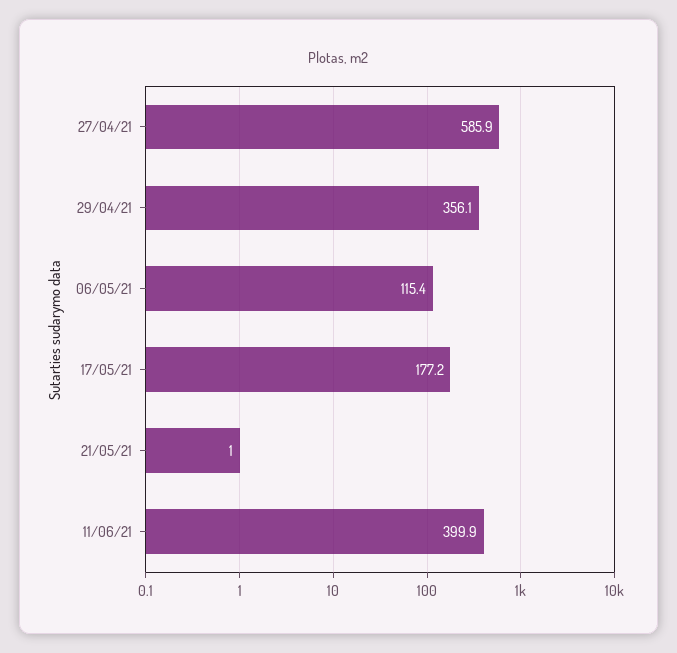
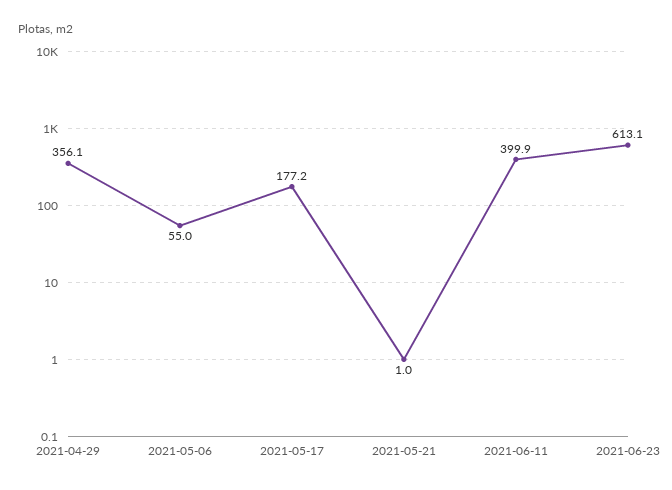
27/04/21: 585.9 -> none
06/05/21: 115.4 -> 55
2021-06-23: none -> 613.1

